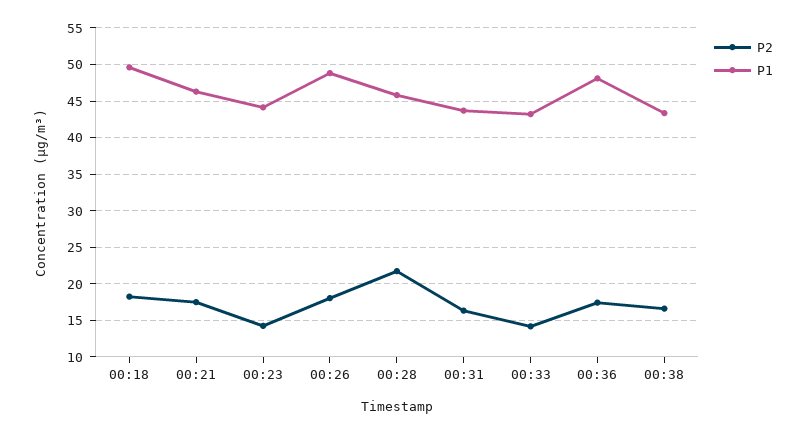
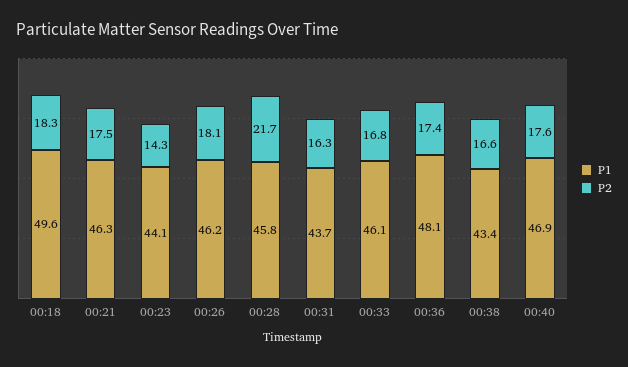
P1, 00:26: 49 -> 46.2
P2, 00:33: 14 -> 16.8
P1, 00:33: 43 -> 46.1
P1, 00:40: none -> 46.9
P2, 00:40: none -> 17.6

